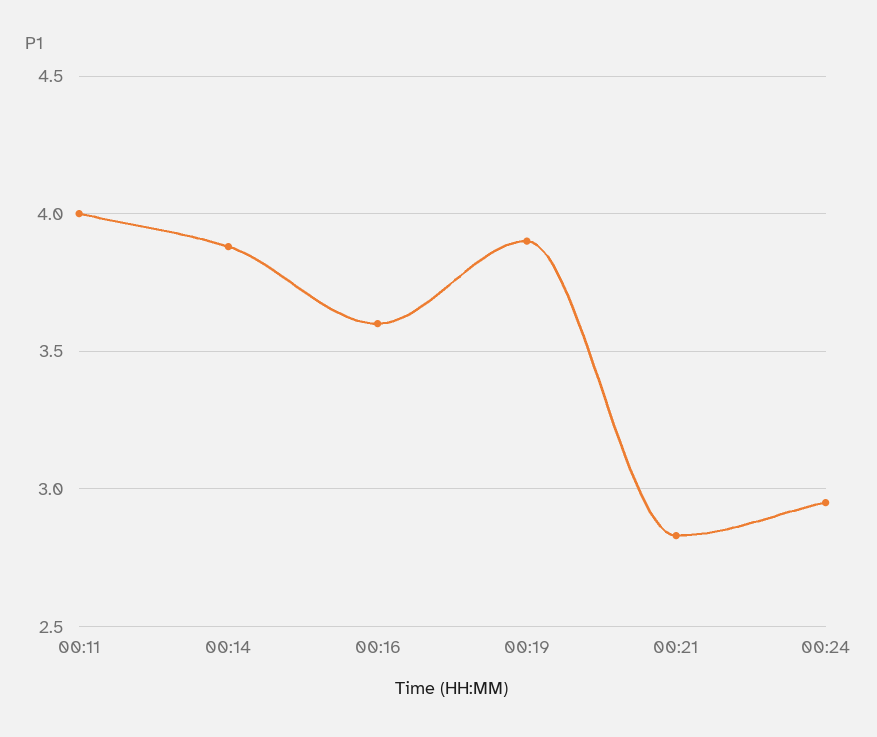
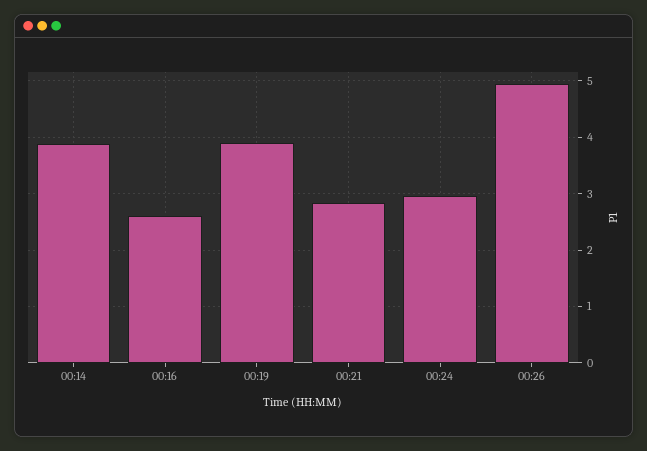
00:11: 4 -> none
00:16: 3.6 -> 2.6
00:26: none -> 5

